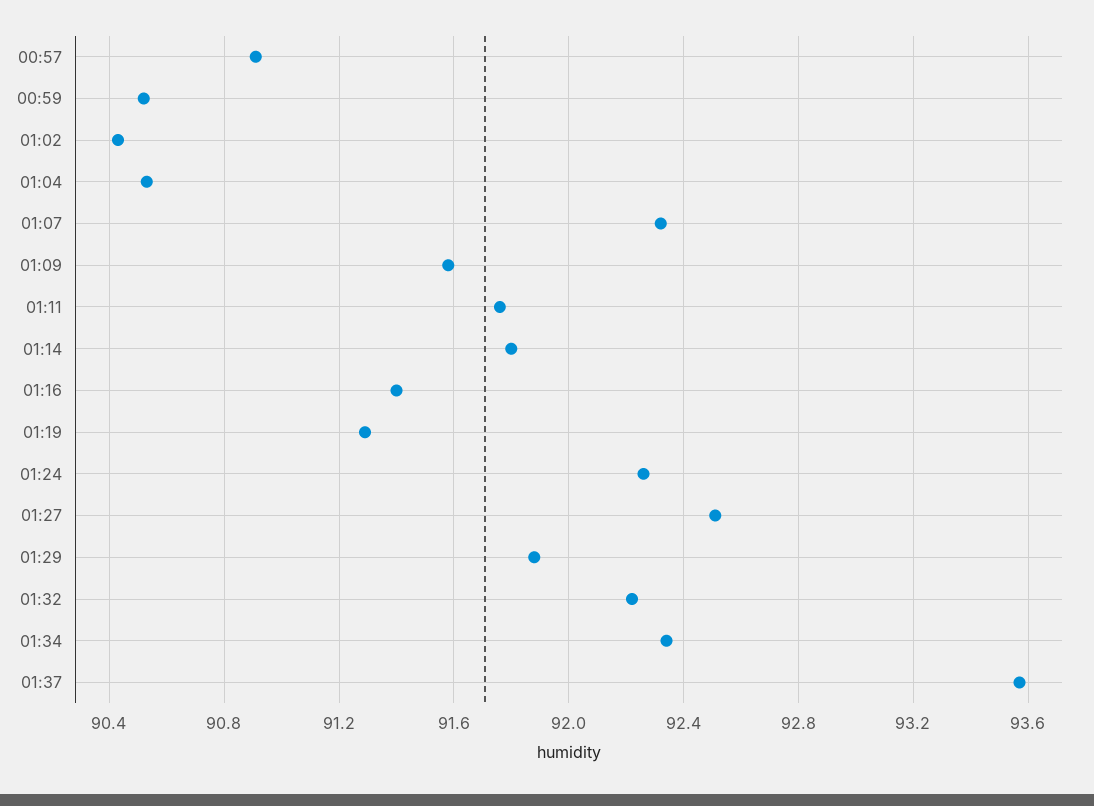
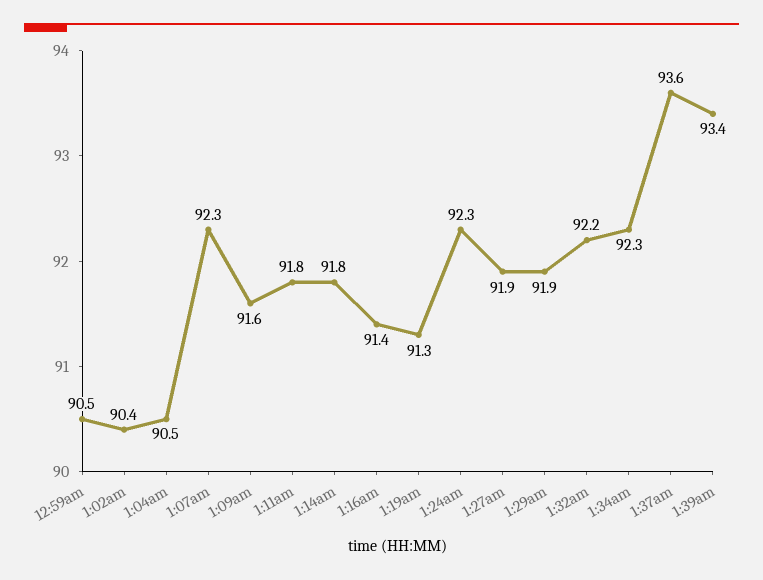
00:57: 90.9 -> none
01:27: 92.5 -> 91.9
1:39am: none -> 93.4

